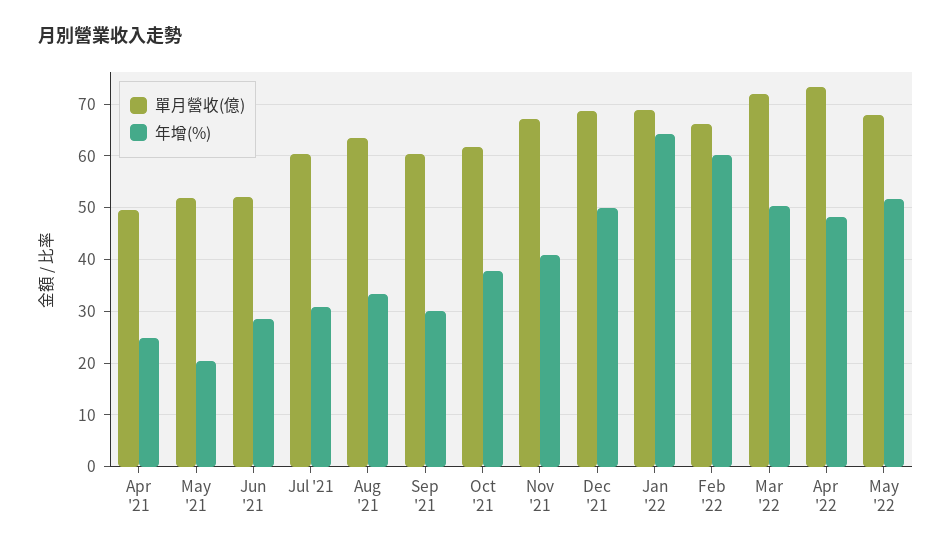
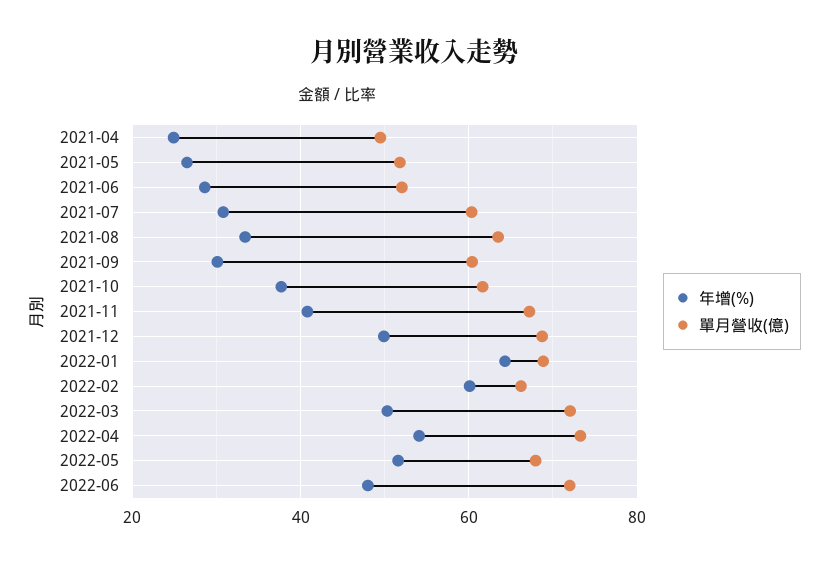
年增(%), May '21: 20 -> 26
年增(%), Apr '22: 48 -> 54
年增(%), 2022-06: none -> 48
單月營收(億), 2022-06: none -> 72

